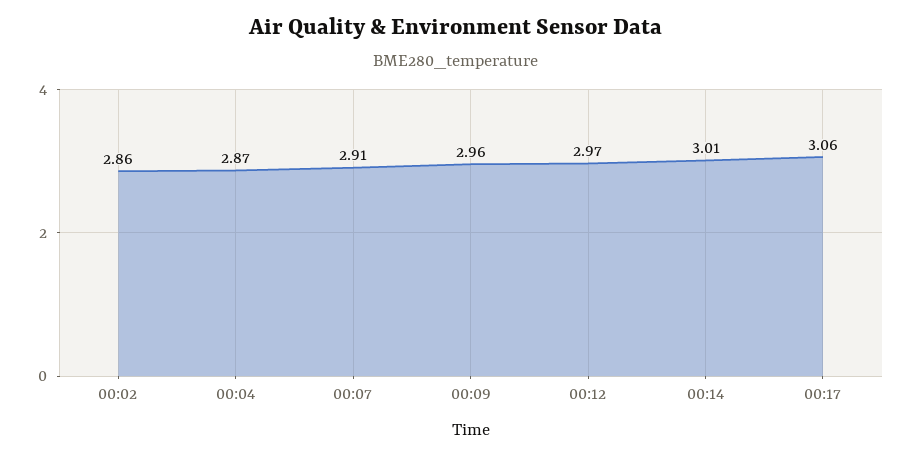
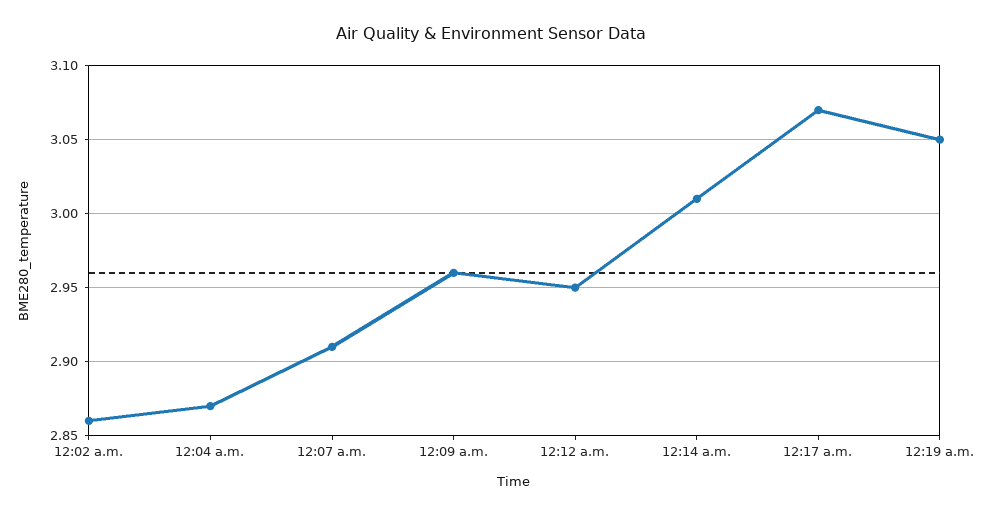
00:12: 2.97 -> 2.95
00:17: 3.06 -> 3.07
12:19 a.m.: none -> 3.05

